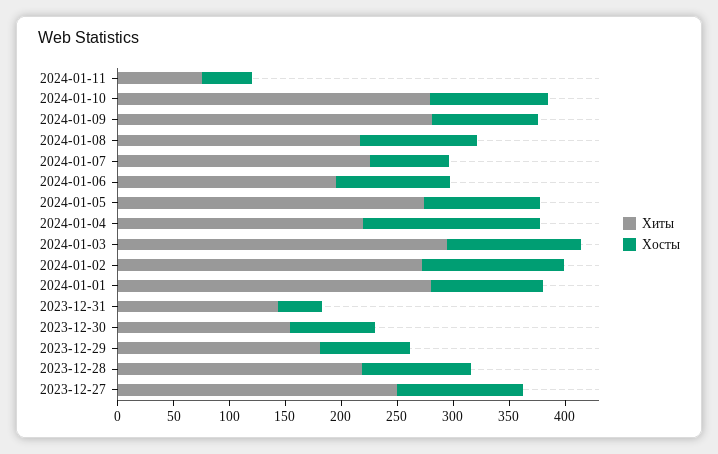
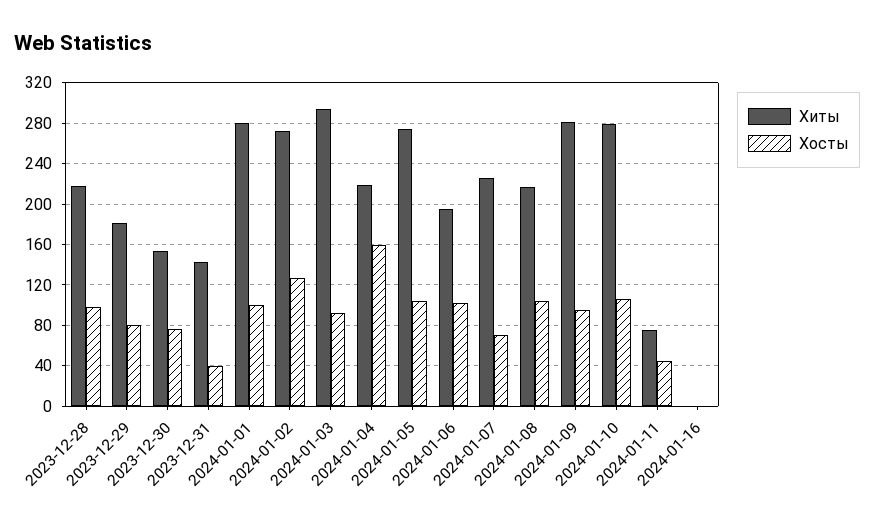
Хосты, 2024-01-03: 120 -> 90
Хиты, 2023-12-27: 250 -> none
Хосты, 2023-12-27: 110 -> none
Хиты, 2024-01-16: none -> 0
Хосты, 2024-01-16: none -> 0

